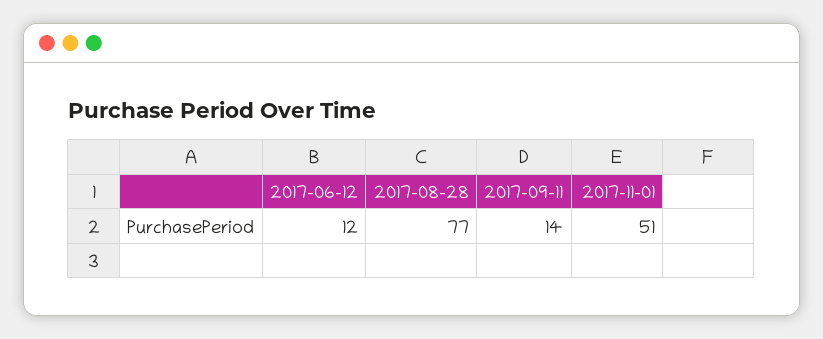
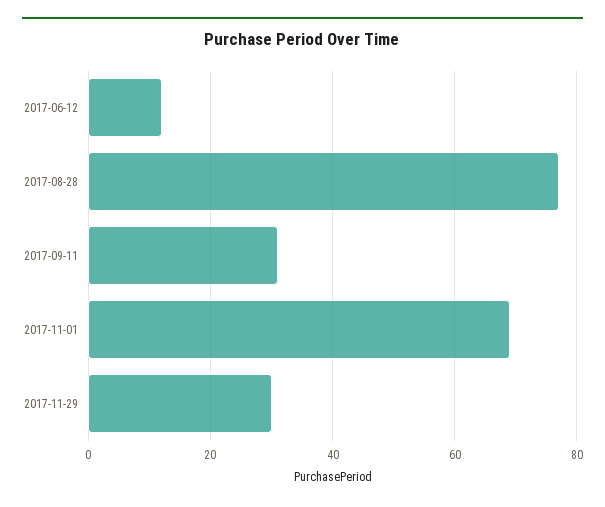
2017-09-11: 14 -> 30
2017-11-01: 51 -> 70
2017-11-29: none -> 30

